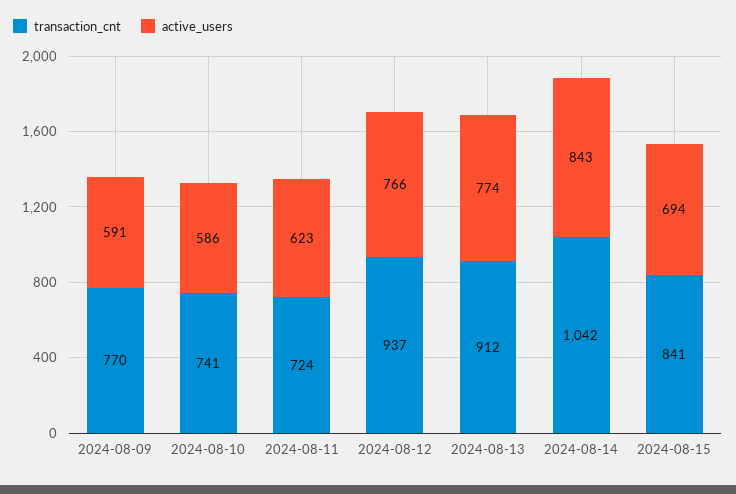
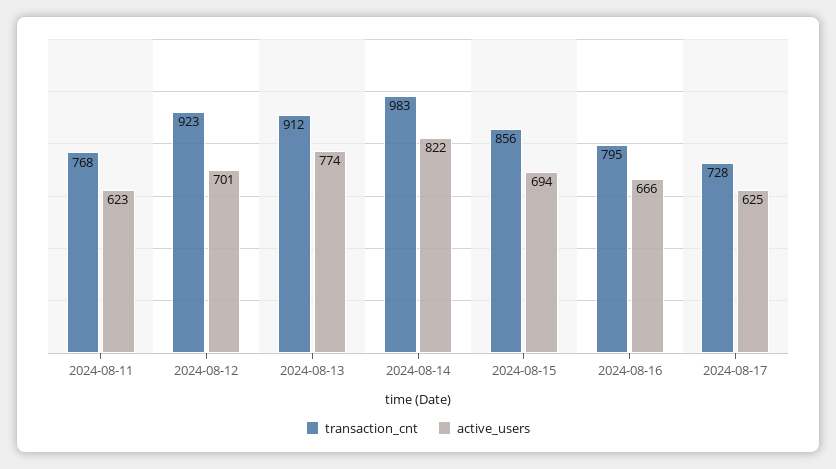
transaction_cnt, 2024-08-09: 770 -> none
active_users, 2024-08-09: 591 -> none
transaction_cnt, 2024-08-10: 741 -> none
active_users, 2024-08-10: 586 -> none
transaction_cnt, 2024-08-11: 724 -> 768
transaction_cnt, 2024-08-12: 937 -> 923
active_users, 2024-08-12: 766 -> 701
transaction_cnt, 2024-08-14: 1042 -> 983
active_users, 2024-08-14: 843 -> 822
transaction_cnt, 2024-08-15: 841 -> 856
transaction_cnt, 2024-08-16: none -> 795
active_users, 2024-08-16: none -> 666
transaction_cnt, 2024-08-17: none -> 728
active_users, 2024-08-17: none -> 625

